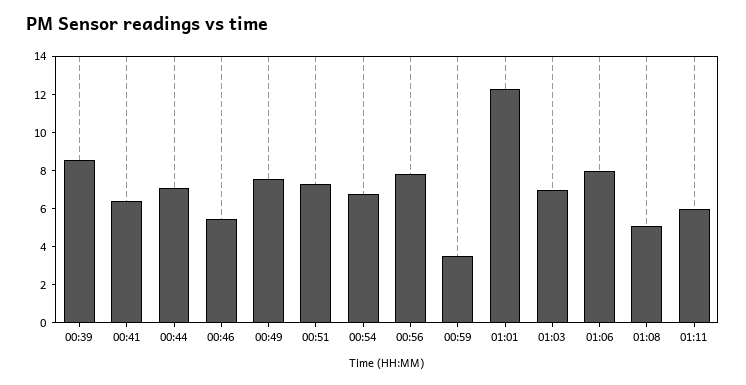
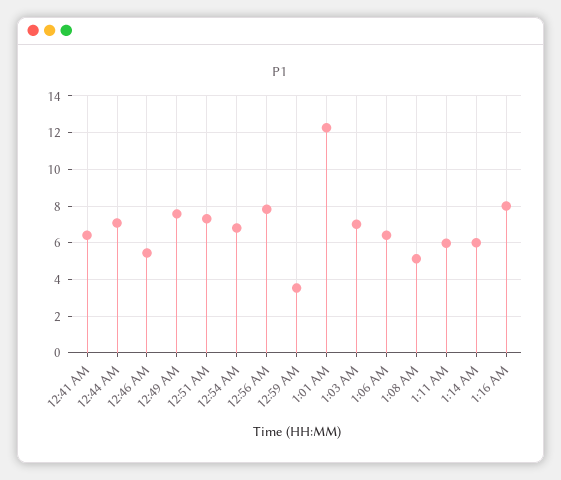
00:39: 8.5 -> none
01:06: 8 -> 6.5
1:14 AM: none -> 6
1:16 AM: none -> 8

